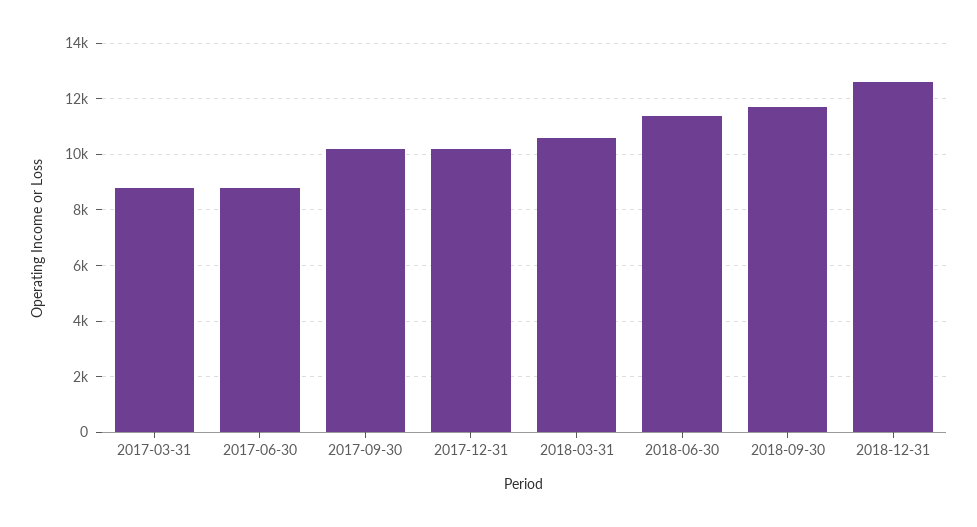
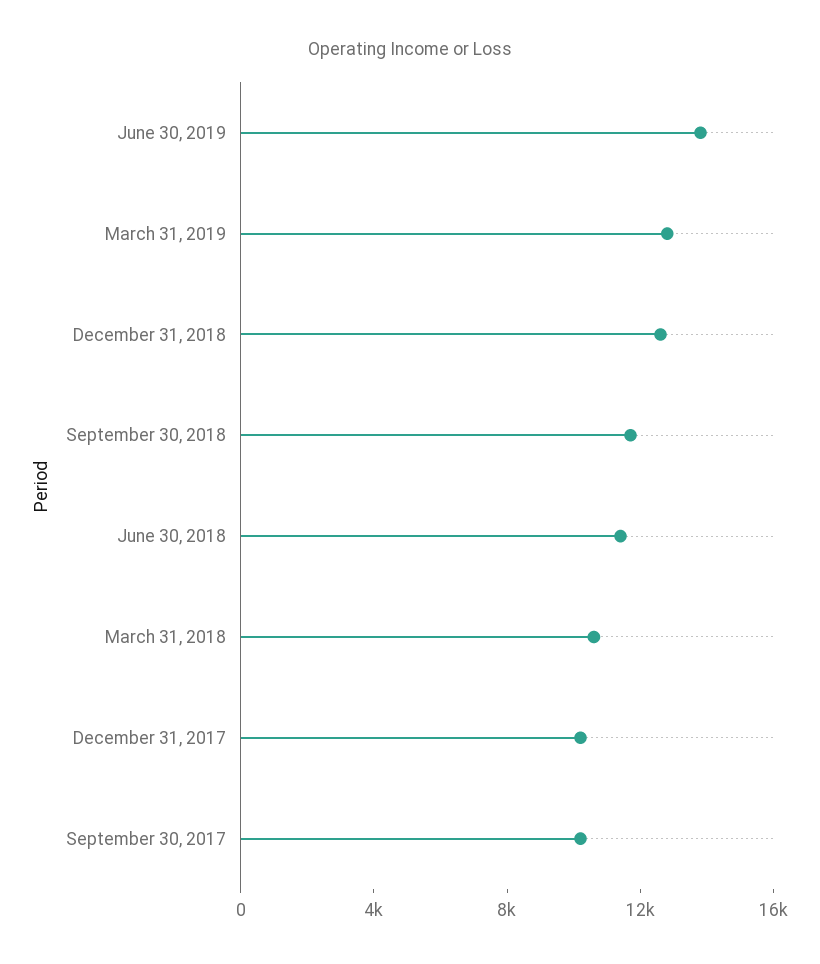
2017-03-31: 8750 -> none
2017-06-30: 8750 -> none
June 30, 2019: none -> 14000
March 31, 2019: none -> 13000

